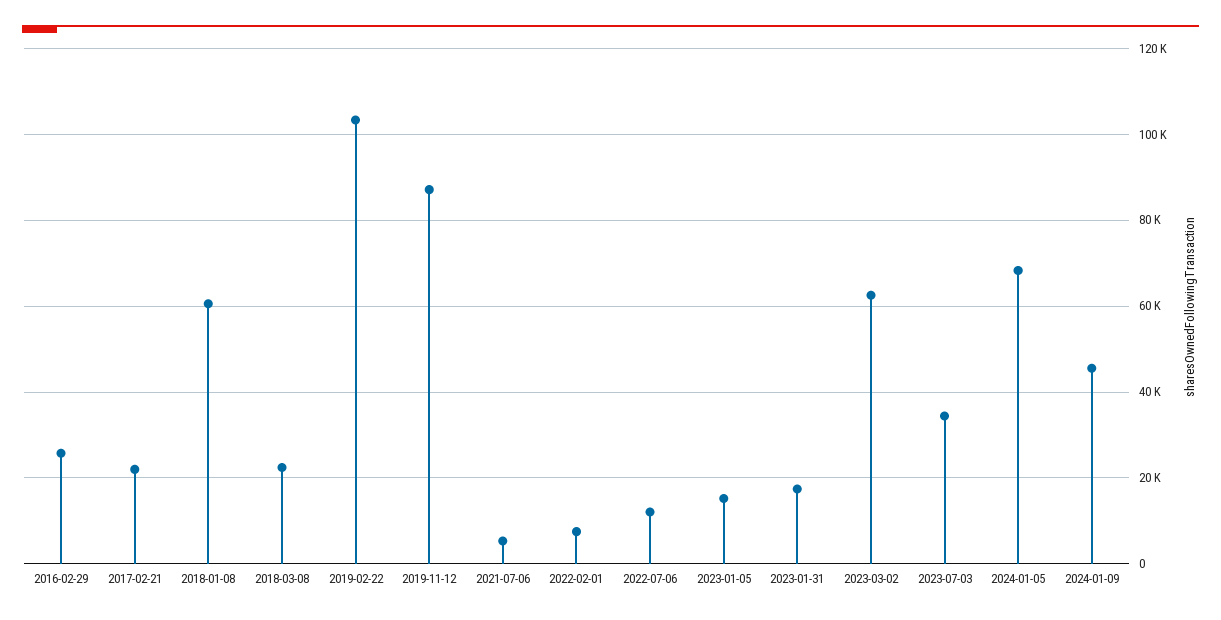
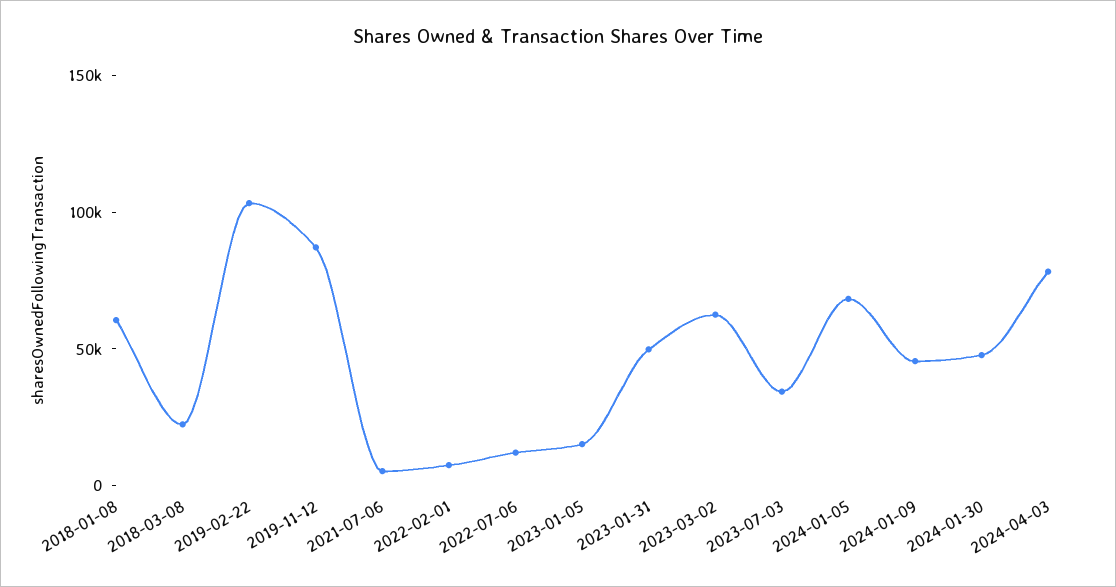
2016-02-29: 26000 -> none
2017-02-21: 22000 -> none
2023-01-31: 18000 -> 50000
2024-01-30: none -> 50000
2024-04-03: none -> 80000

